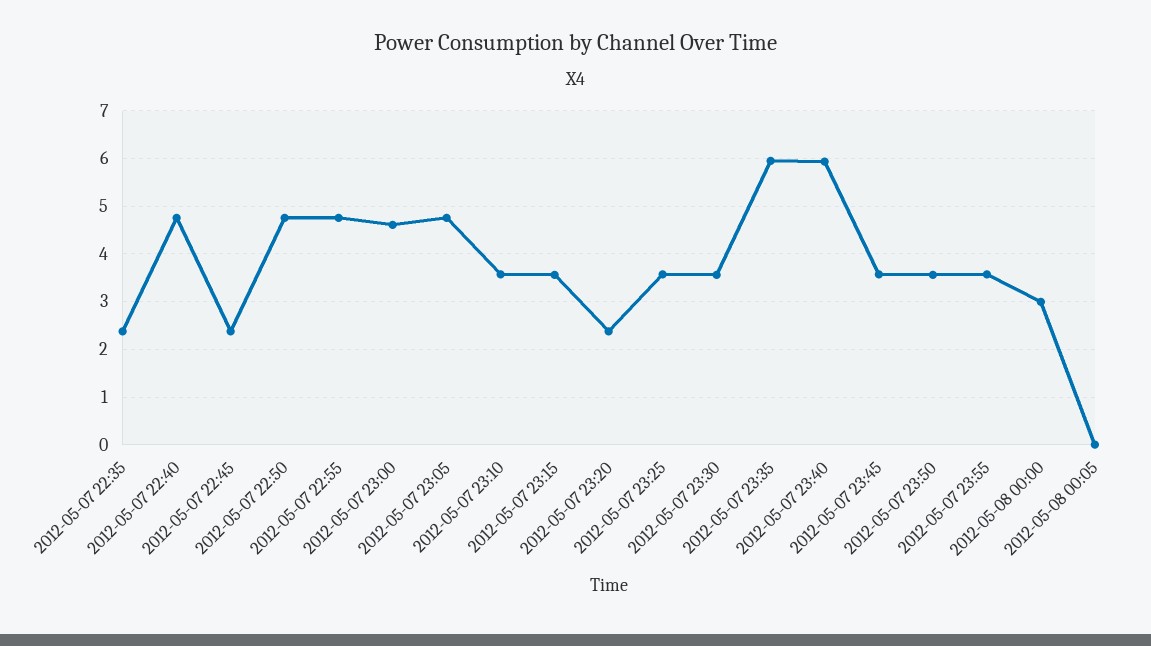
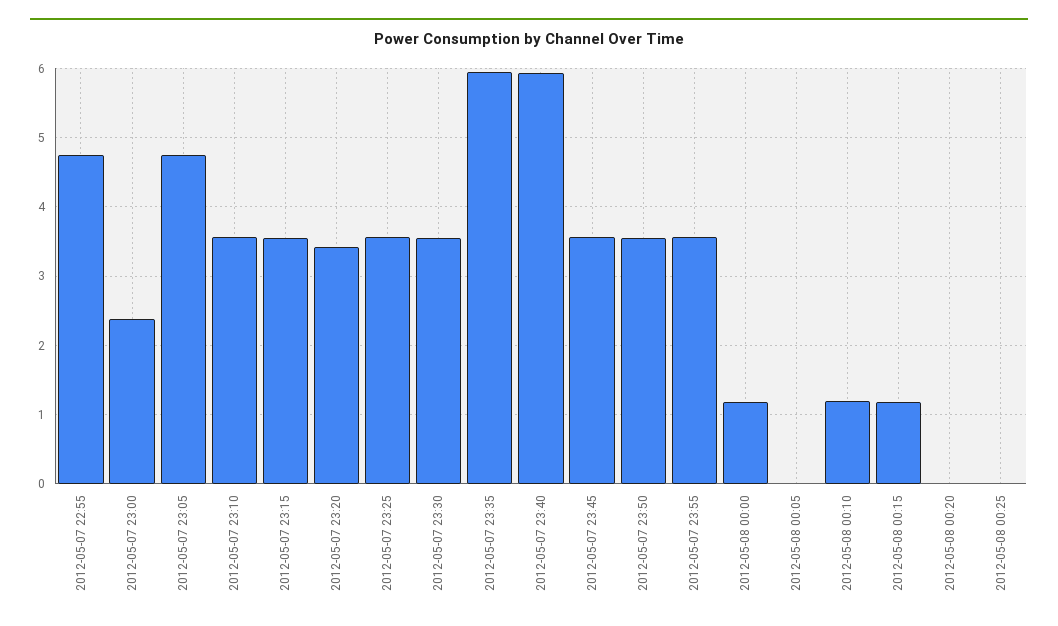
2012-05-07 22:35: 2.4 -> none
2012-05-07 22:40: 4.8 -> none
2012-05-07 22:45: 2.4 -> none
2012-05-07 22:50: 4.8 -> none
2012-05-07 23:00: 4.6 -> 2.4
2012-05-07 23:20: 2.4 -> 3.4
2012-05-08 00:00: 3 -> 1.2
2012-05-08 00:10: none -> 1.2
2012-05-08 00:15: none -> 1.2
2012-05-08 00:20: none -> 0
2012-05-08 00:25: none -> 0

